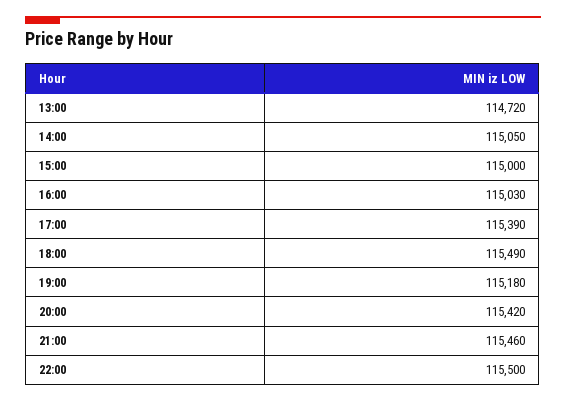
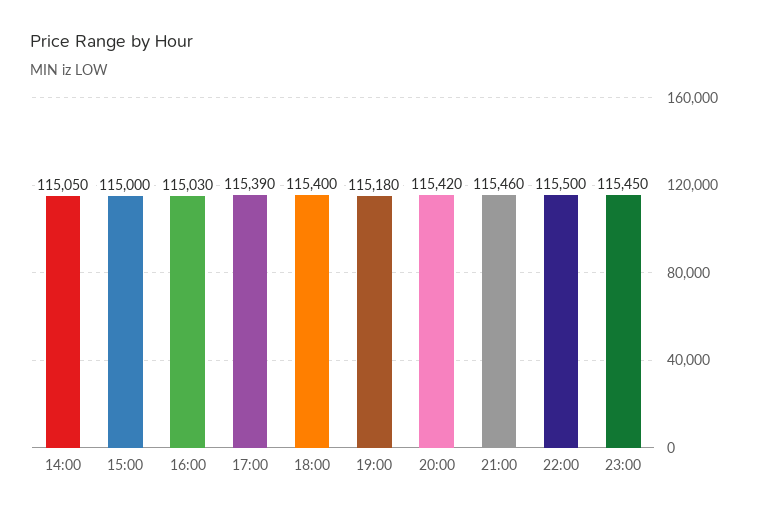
13:00: 114720 -> none
18:00: 115490 -> 115400
23:00: none -> 115450

